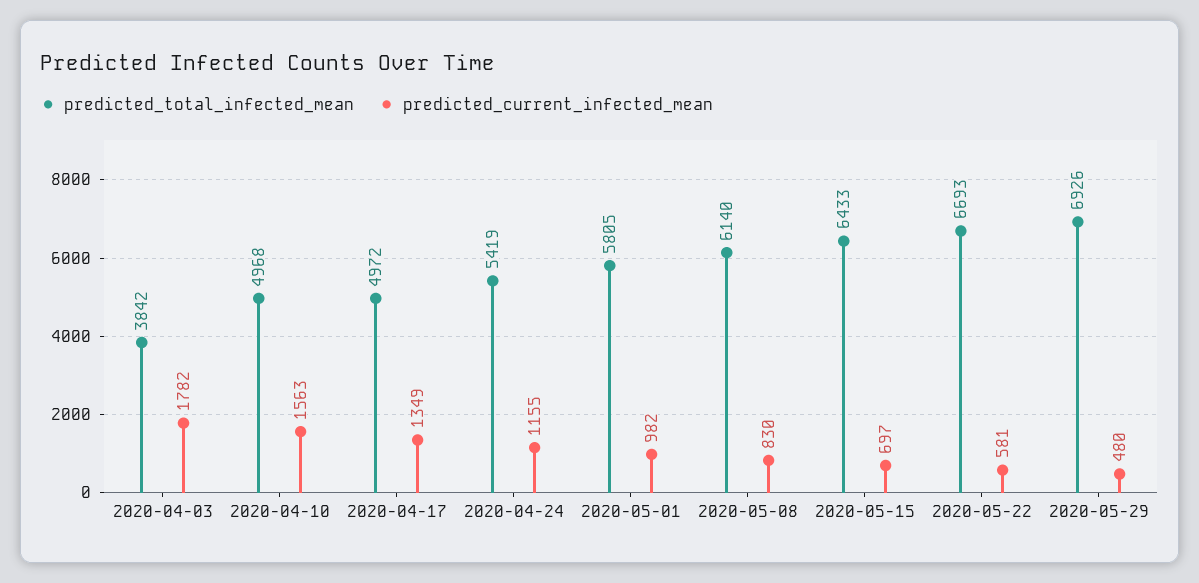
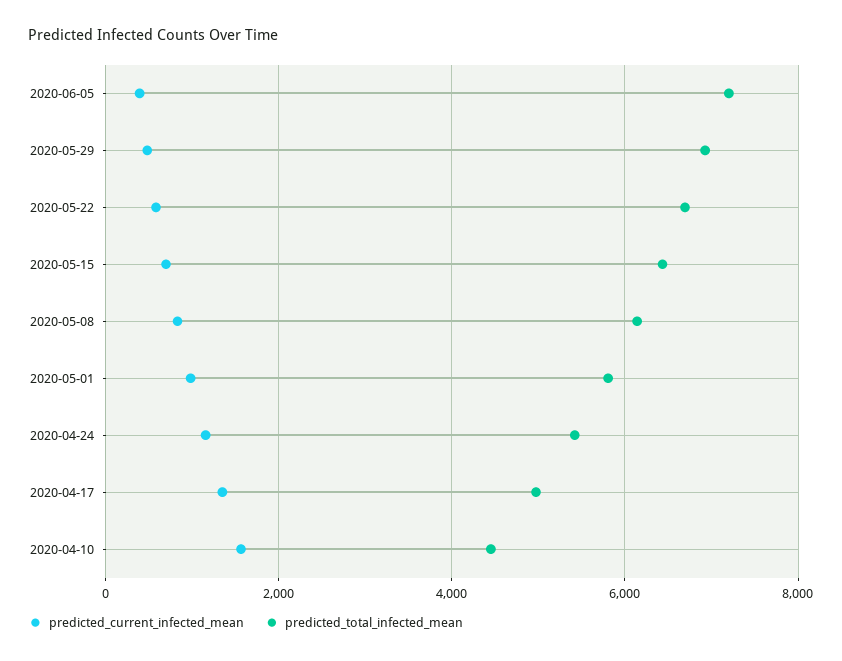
predicted_total_infected_mean, 2020-04-03: 3842 -> none
predicted_current_infected_mean, 2020-04-03: 1782 -> none
predicted_total_infected_mean, 2020-04-10: 4968 -> 4400
predicted_current_infected_mean, 2020-06-05: none -> 400
predicted_total_infected_mean, 2020-06-05: none -> 7200

